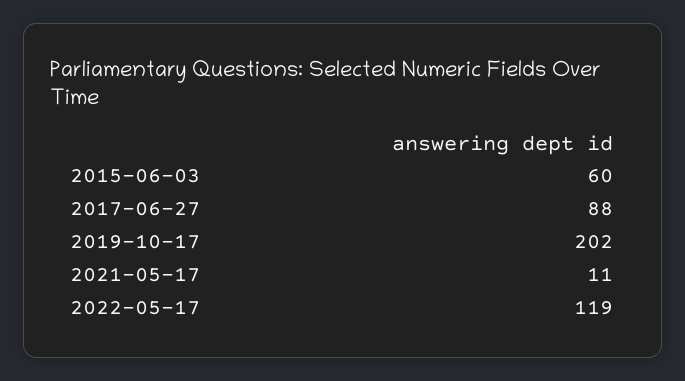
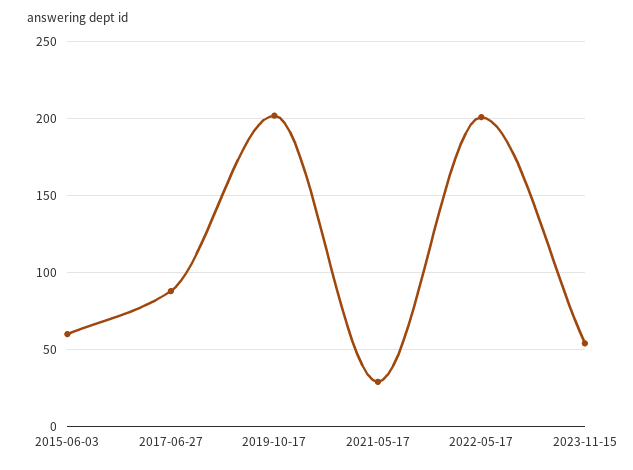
2021-05-17: 11 -> 30
2022-05-17: 119 -> 200
2023-11-15: none -> 55

